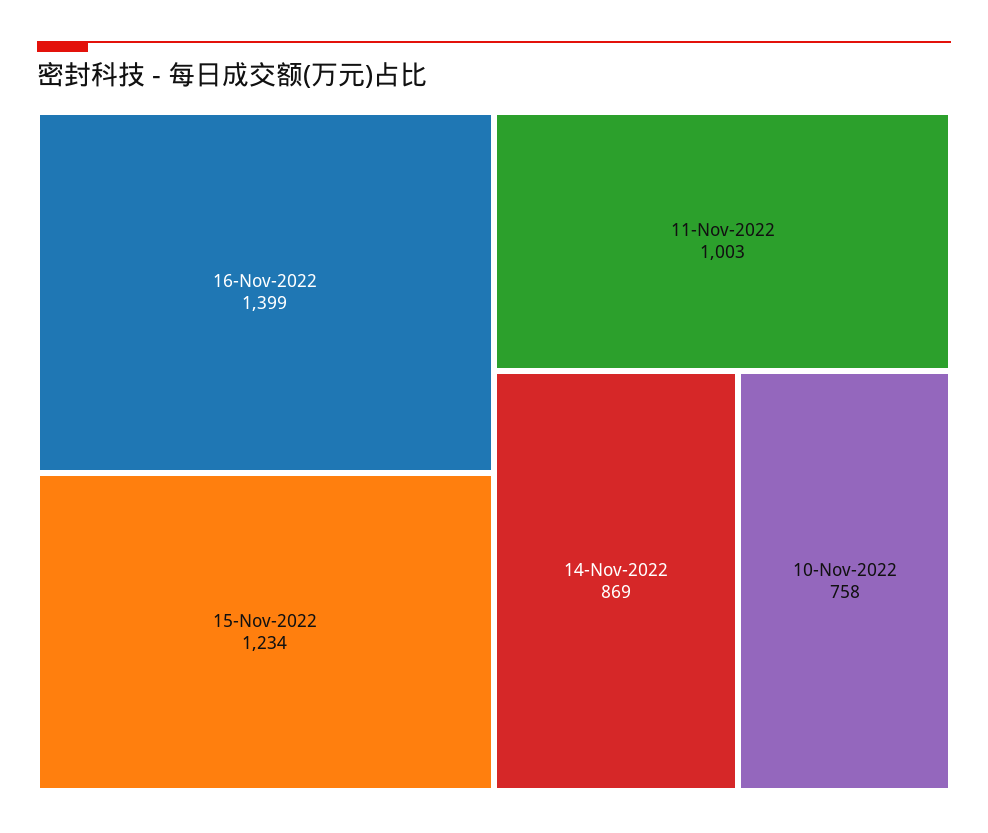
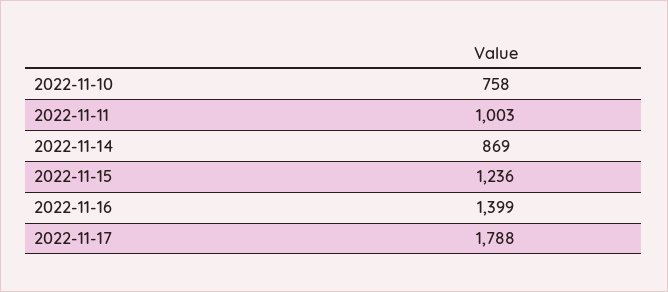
15-Nov-2022: 1234 -> 1236
2022-11-17: none -> 1788

